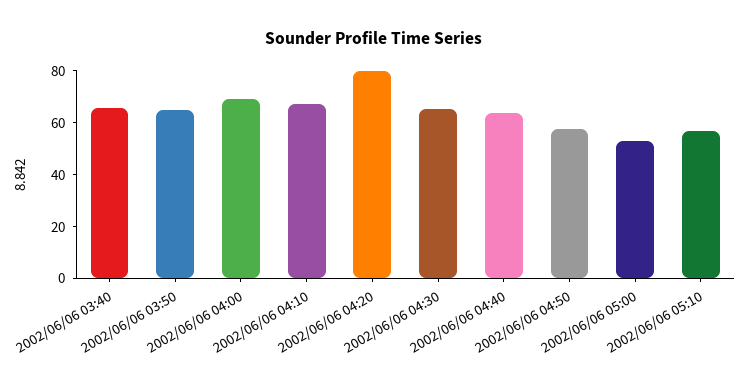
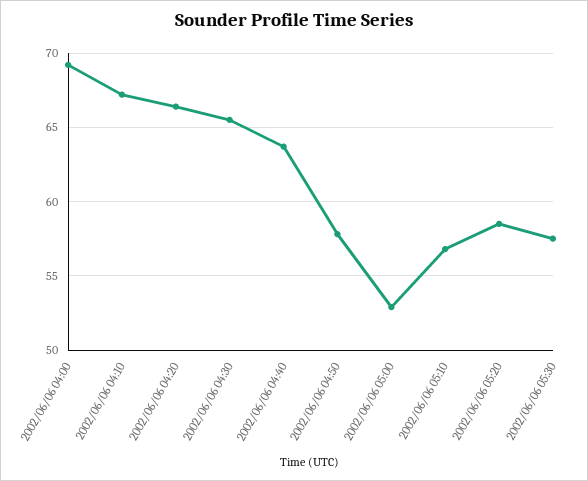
2002/06/06 03:40: 65 -> none
2002/06/06 03:50: 65 -> none
2002/06/06 04:20: 80 -> 66.5
2002/06/06 05:20: none -> 58.5
2002/06/06 05:30: none -> 57.5

